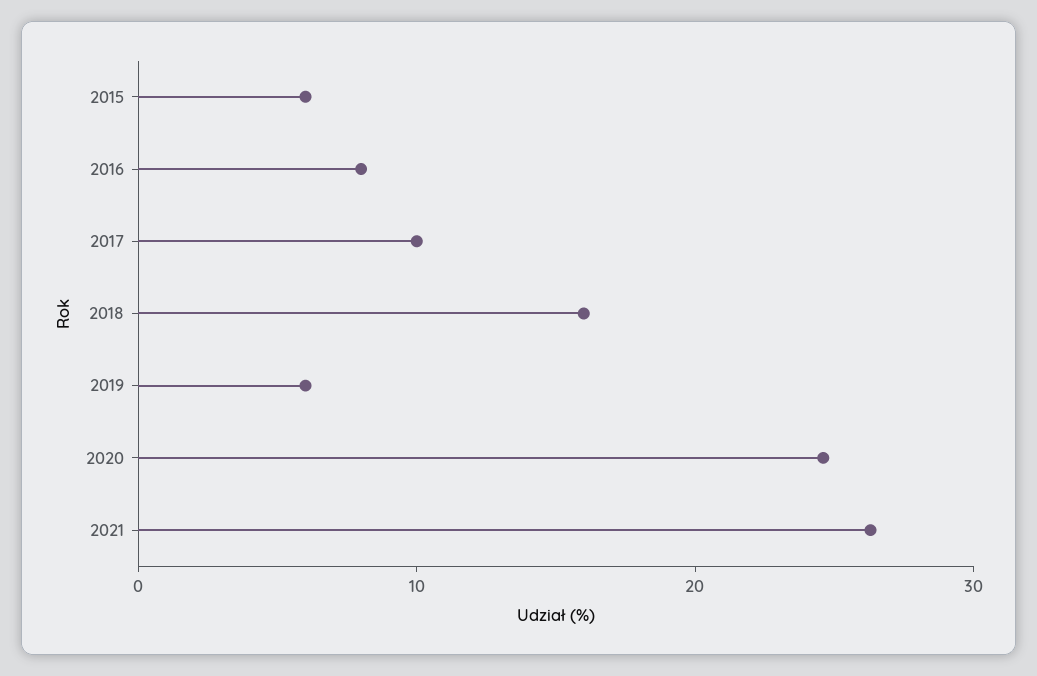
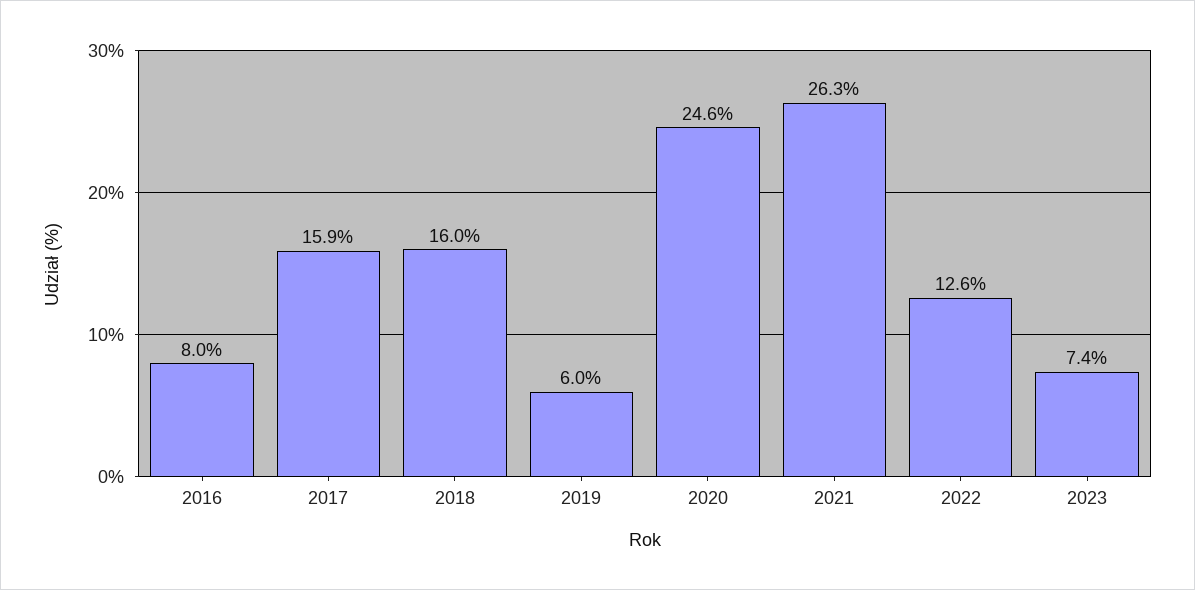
2015: 6 -> none
2017: 10 -> 15.9
2022: none -> 12.6
2023: none -> 7.4

